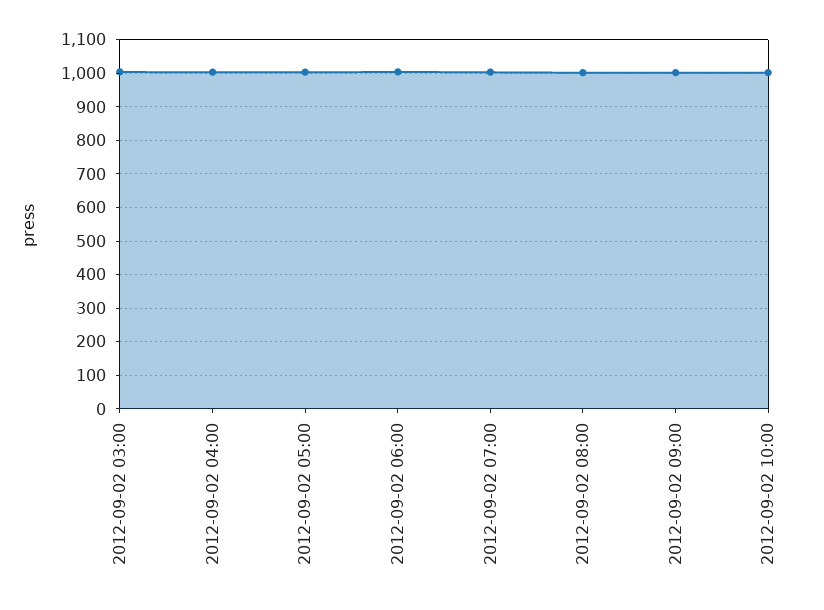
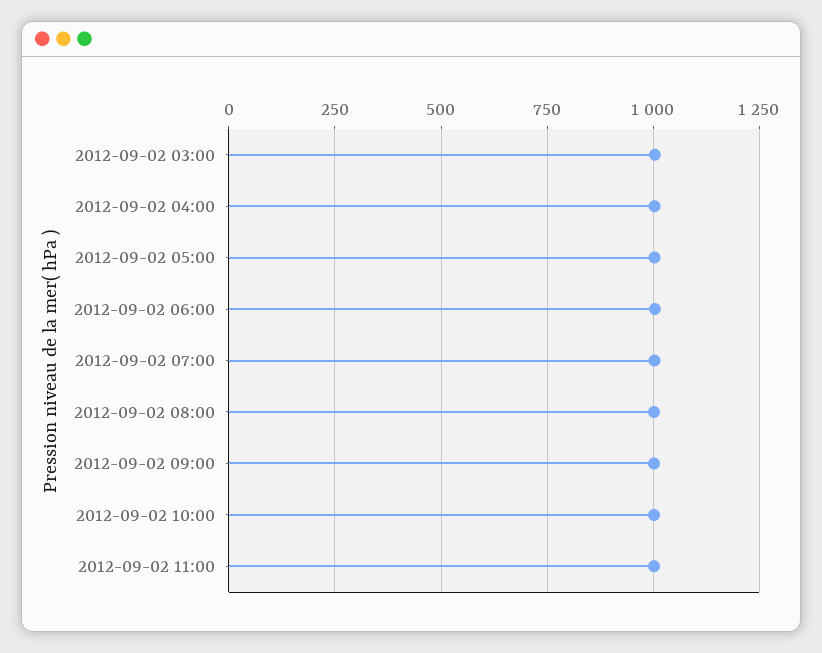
2012-09-02 11:00: none -> 1000

